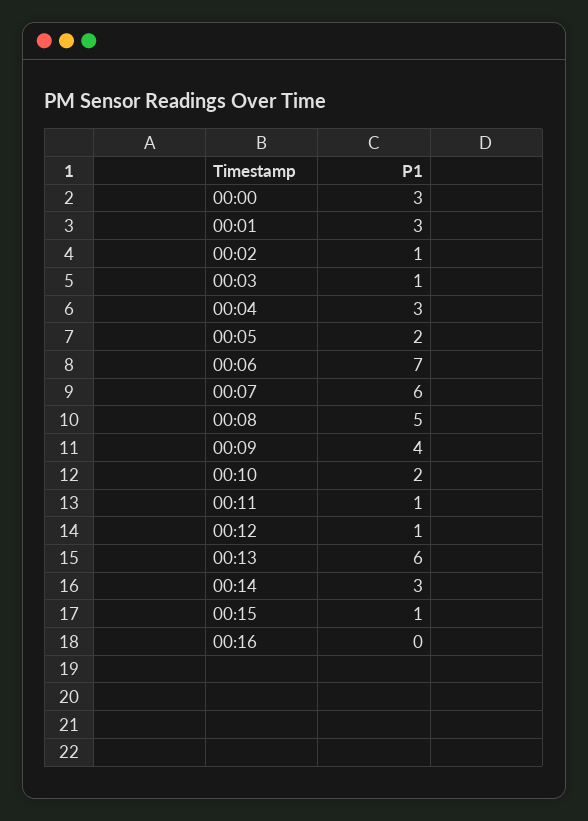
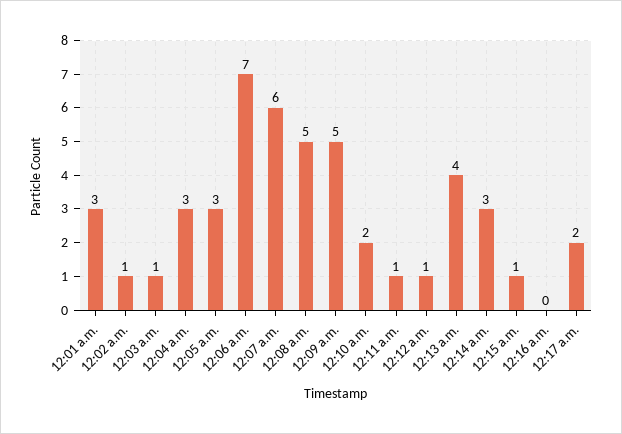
00:00: 3 -> none
00:05: 2 -> 3
00:09: 4 -> 5
00:13: 6 -> 4
12:17 a.m.: none -> 2

